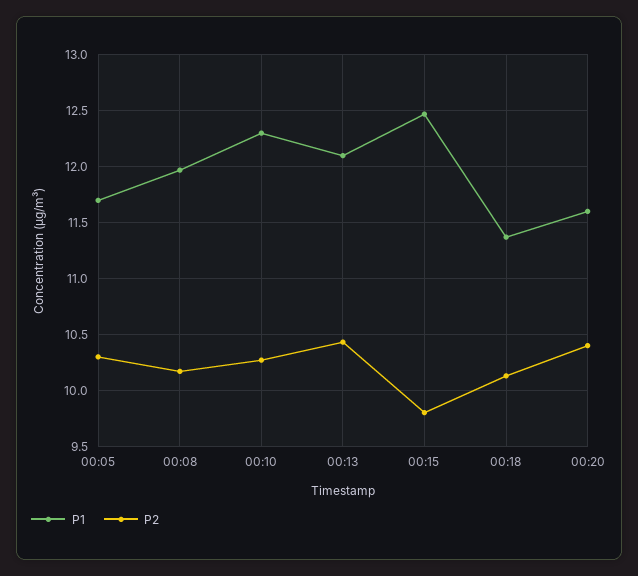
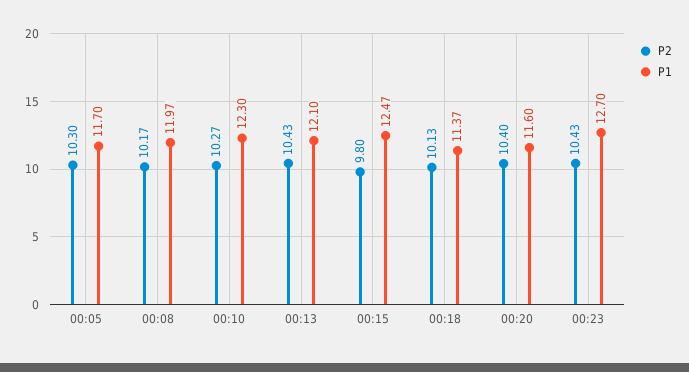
P2, 00:23: none -> 10.43
P1, 00:23: none -> 12.7

